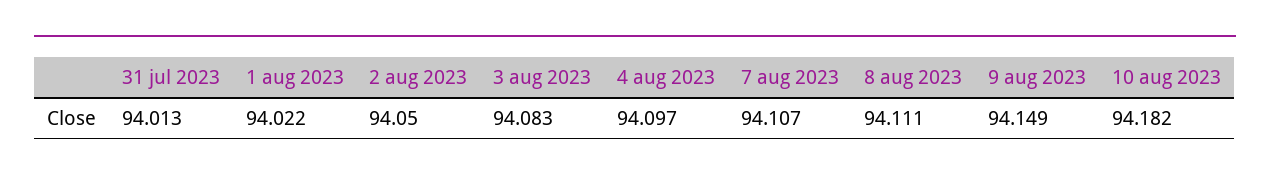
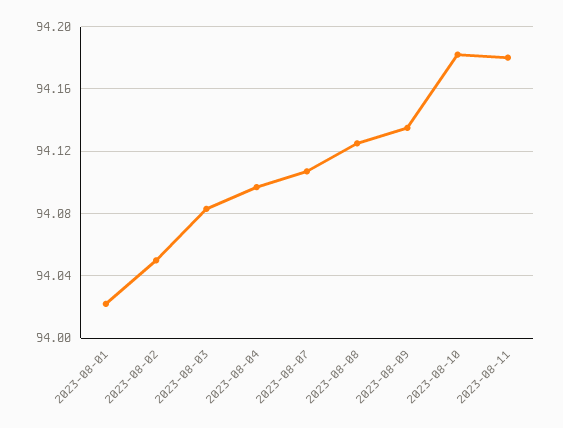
31 jul 2023: 94.013 -> none
8 aug 2023: 94.111 -> 94.125
9 aug 2023: 94.149 -> 94.135
2023-08-11: none -> 94.18

